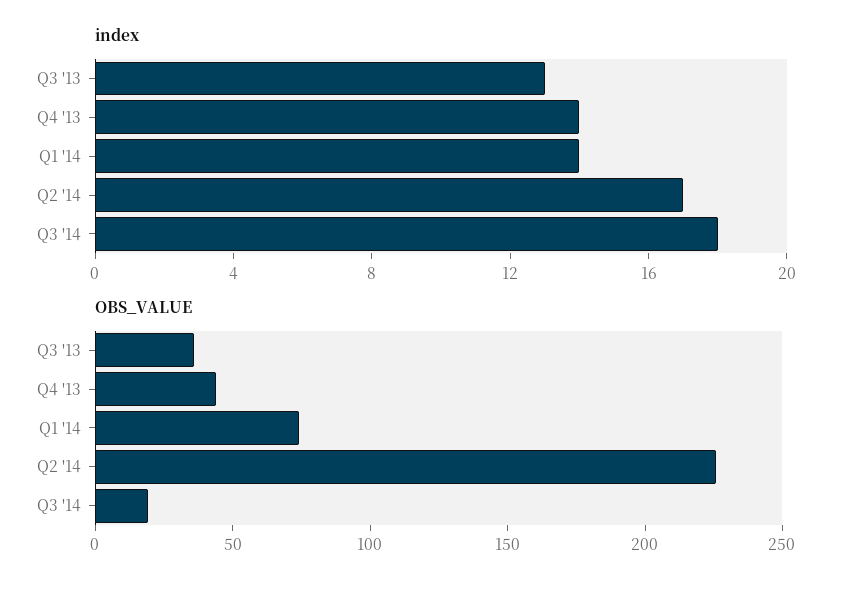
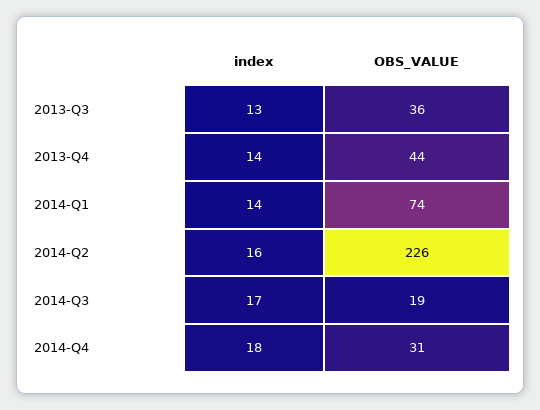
index, Q2 '14: 17 -> 16
index, Q3 '14: 18 -> 17
index, 2014-Q4: none -> 18
OBS_VALUE, 2014-Q4: none -> 31

